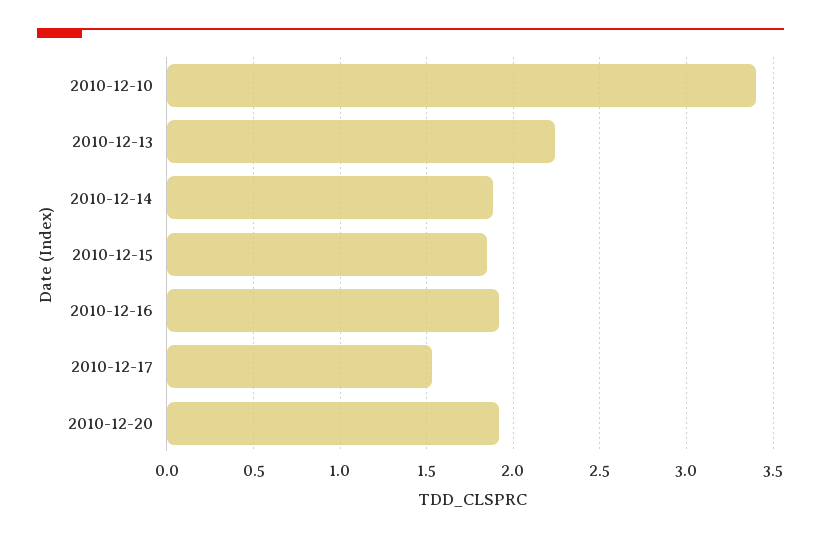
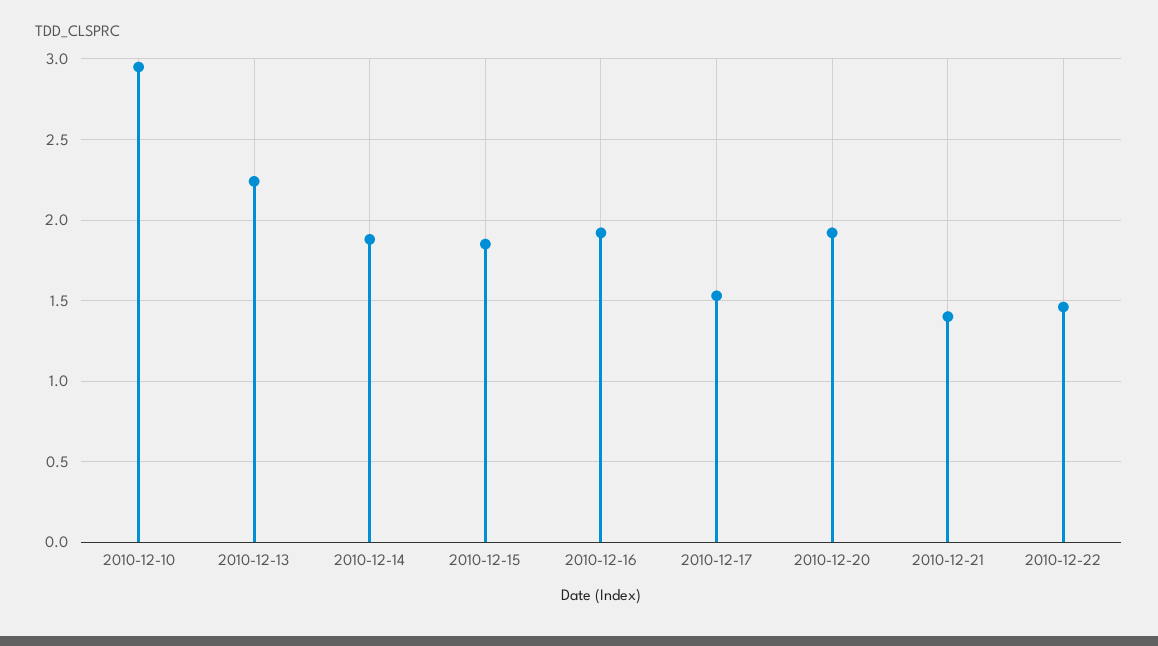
2010-12-10: 3.4 -> 2.95
2010-12-21: none -> 1.4
2010-12-22: none -> 1.45

